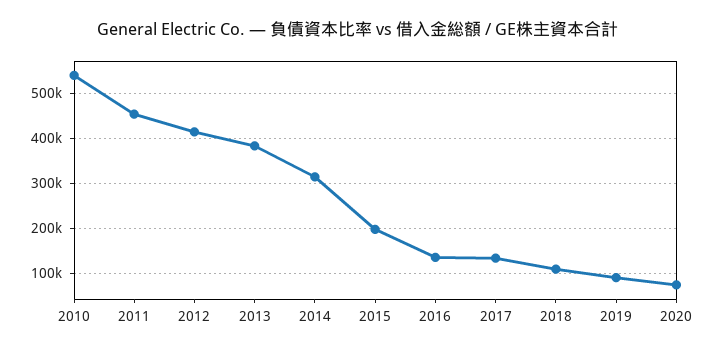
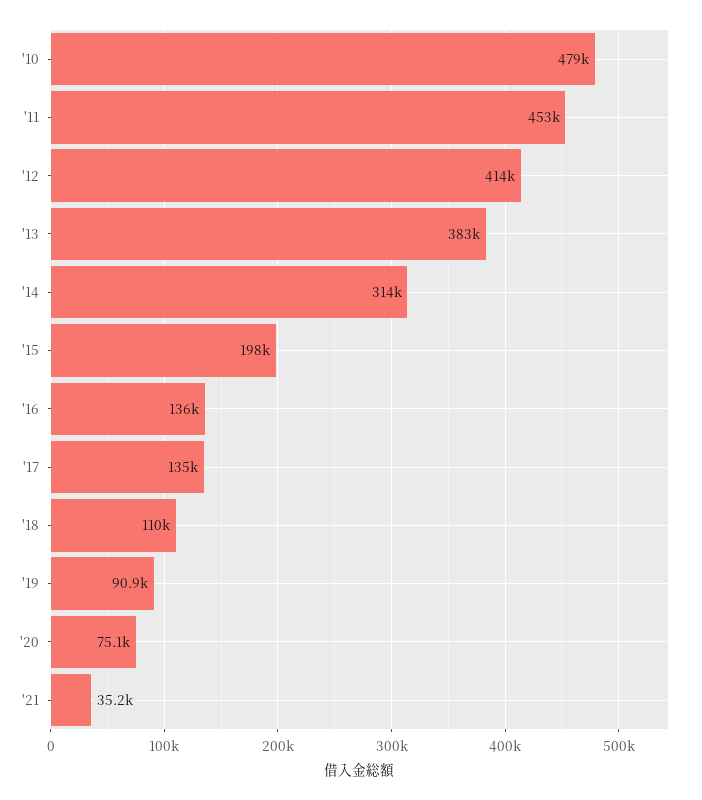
2010: 540000 -> 479000
'21: none -> 35200

